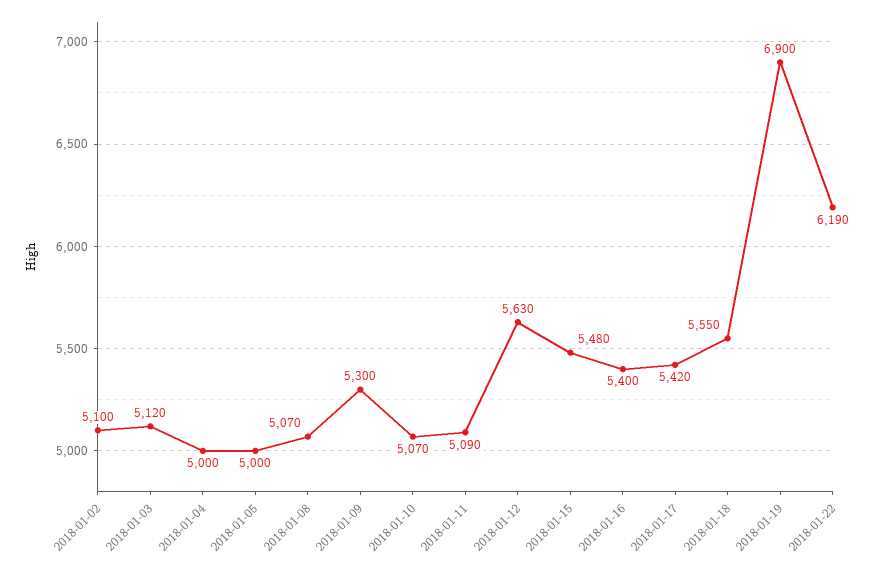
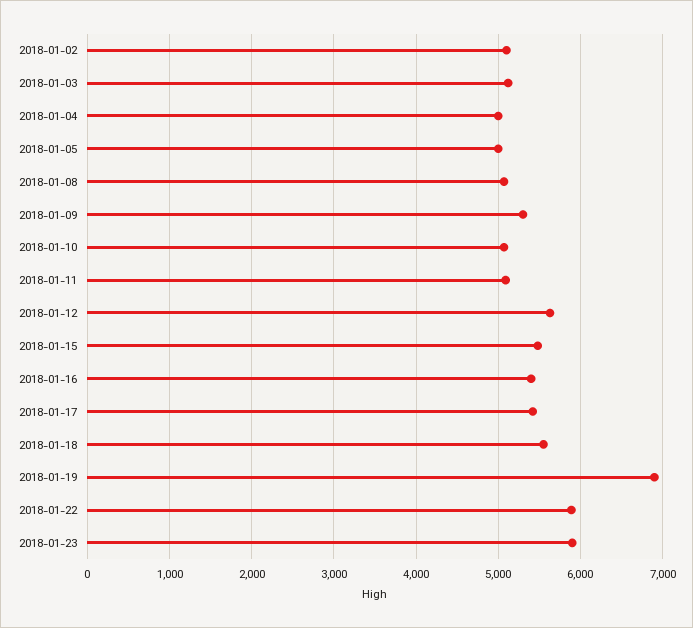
2018-01-22: 6190 -> 5900
2018-01-23: none -> 5900

